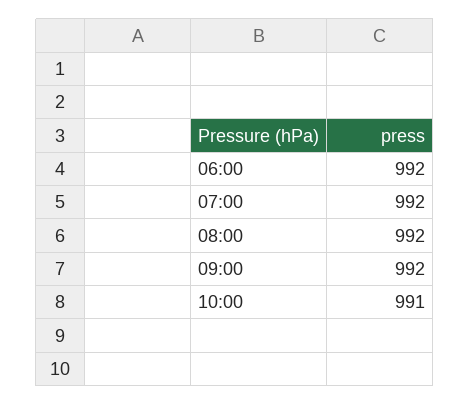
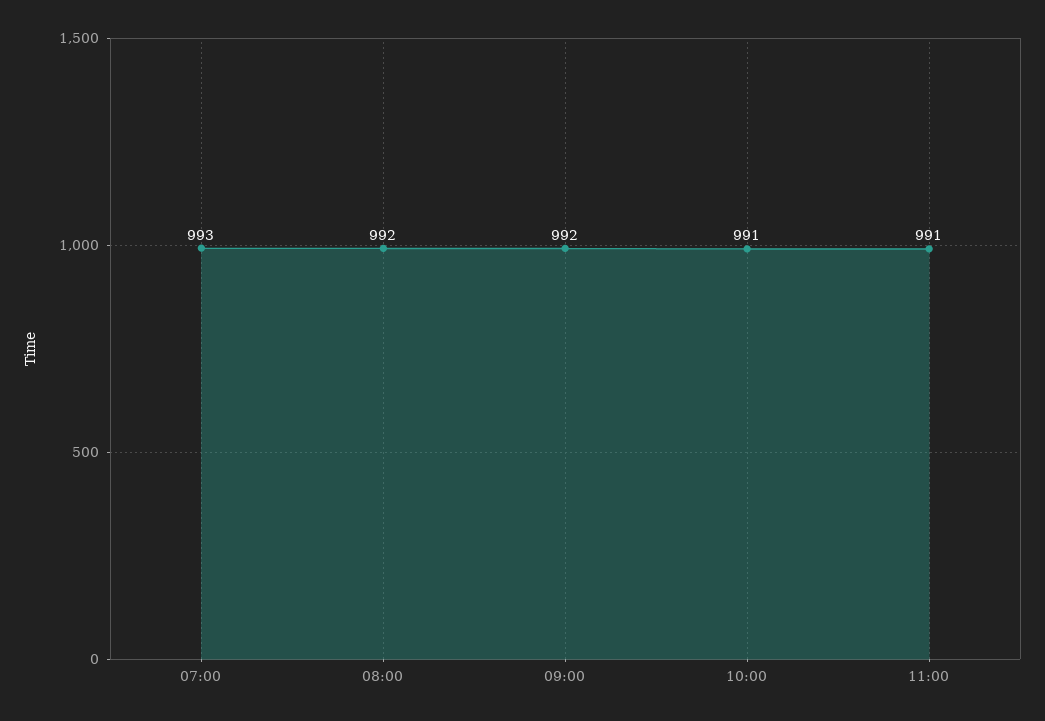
06:00: 992 -> none
07:00: 992 -> 993
11:00: none -> 991

